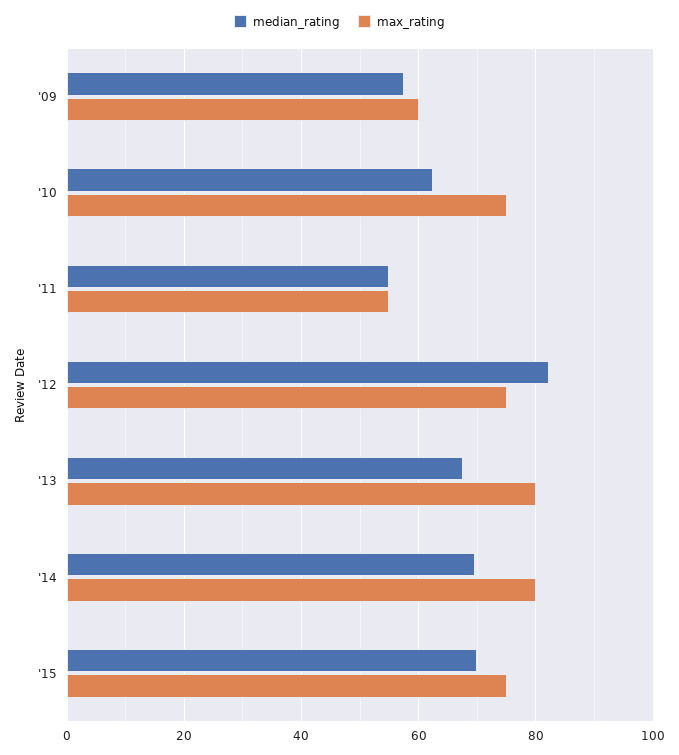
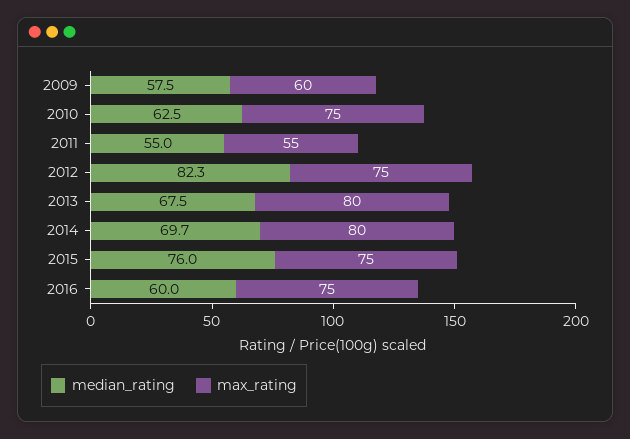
median_rating, '15: 70 -> 76
median_rating, 2016: none -> 60
max_rating, 2016: none -> 75

